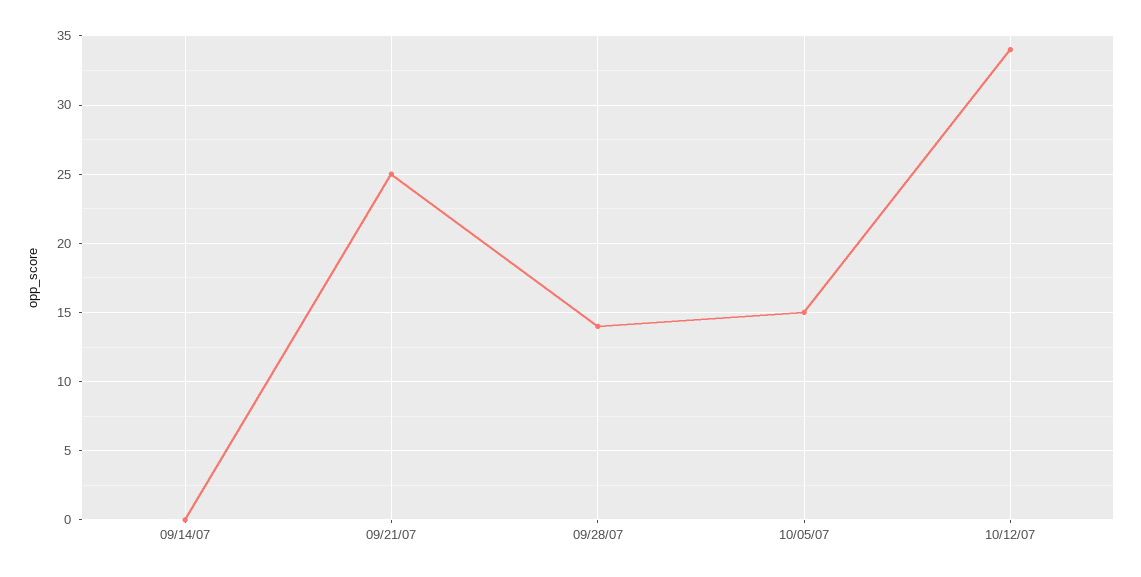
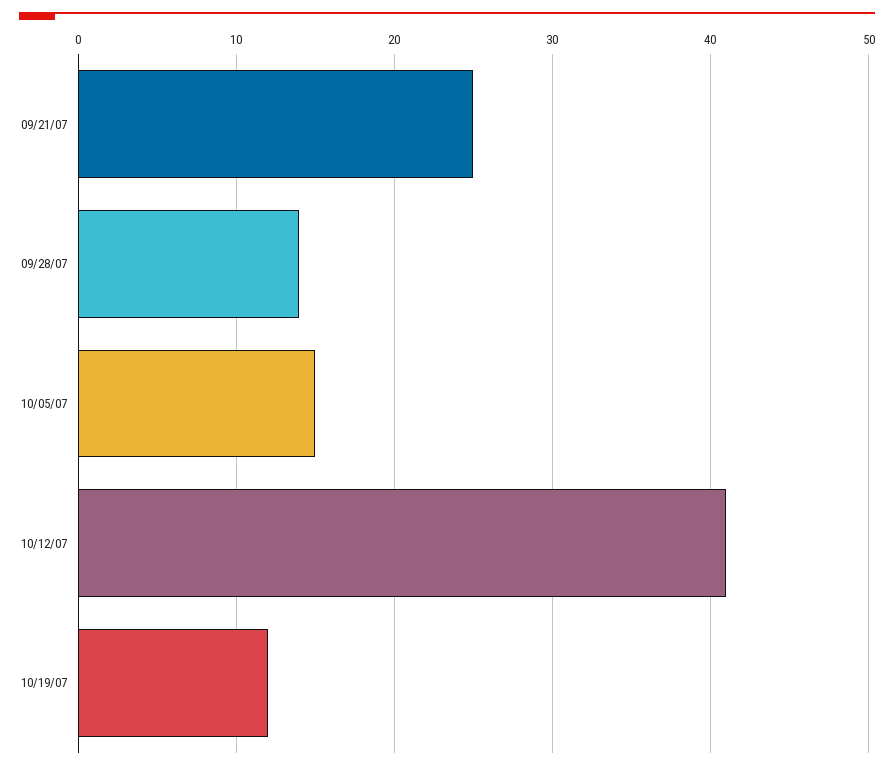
09/14/07: 0 -> none
10/12/07: 34 -> 41
10/19/07: none -> 12

